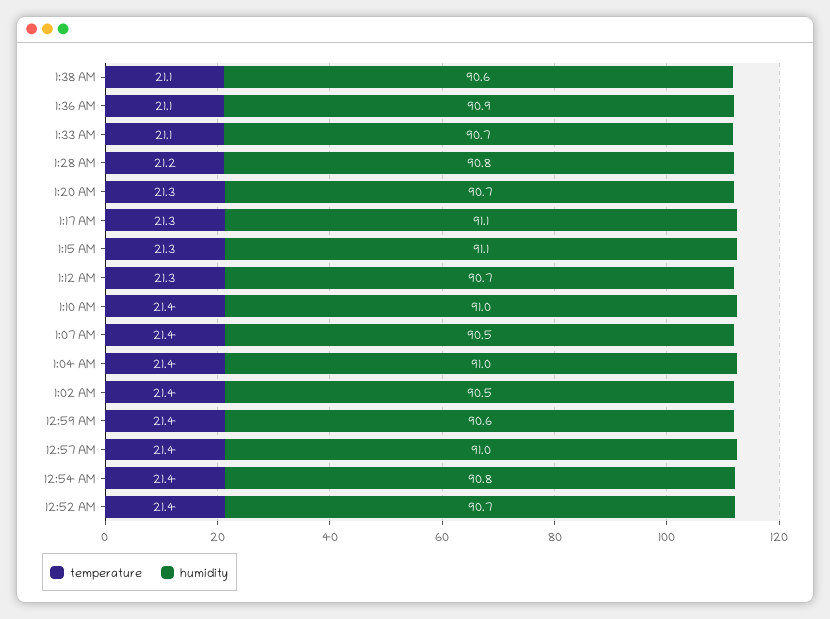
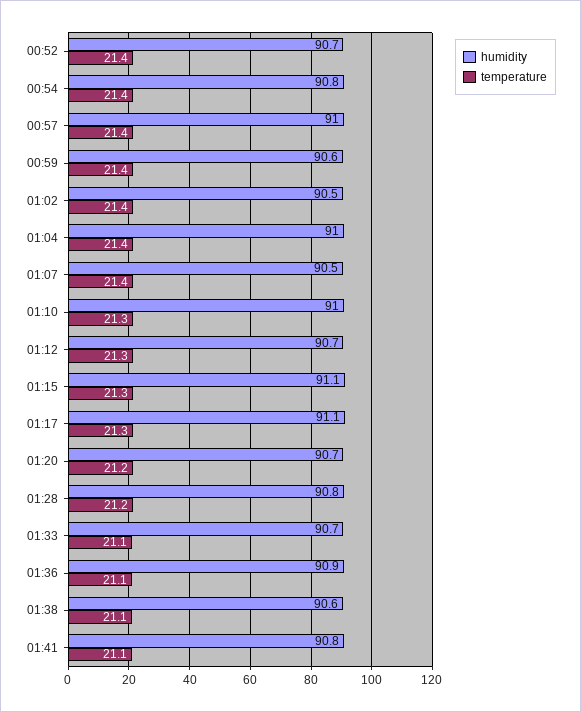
temperature, 1:20 AM: 21.3 -> 21.2
temperature, 1:10 AM: 21.4 -> 21.3
humidity, 01:41: none -> 90.8
temperature, 01:41: none -> 21.1

